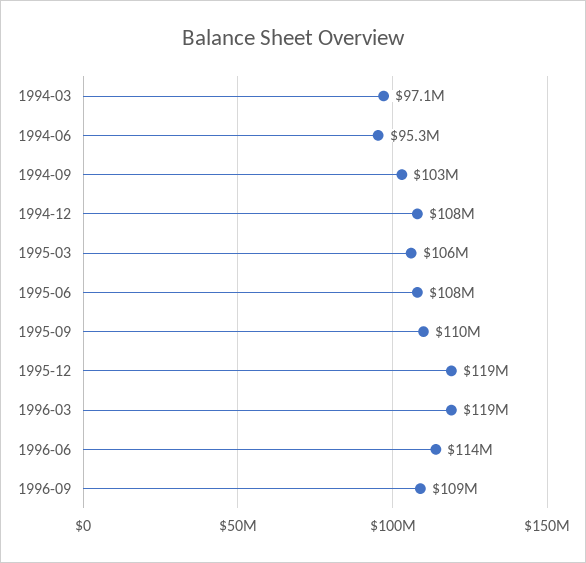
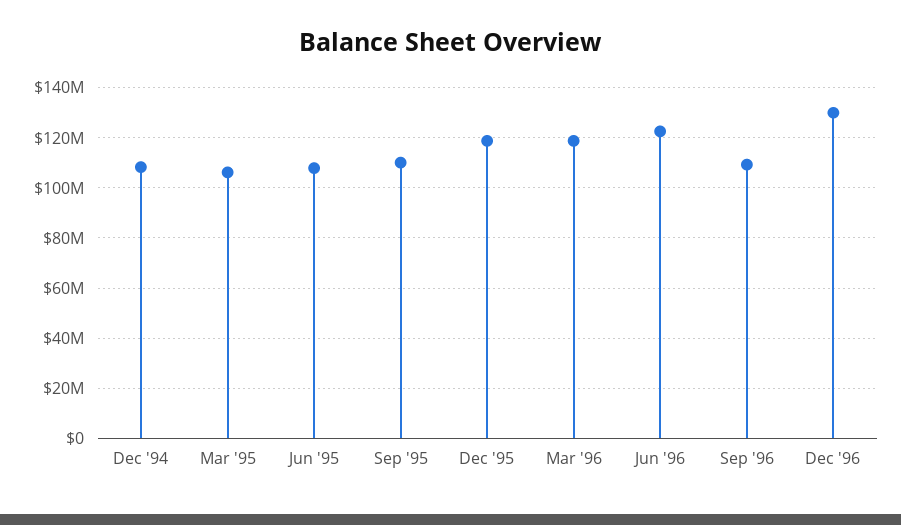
1994-03: 97100000 -> none
1994-06: 95300000 -> none
1994-09: 103000000 -> none
1996-06: 114000000 -> 122500000
Dec '96: none -> 130000000

